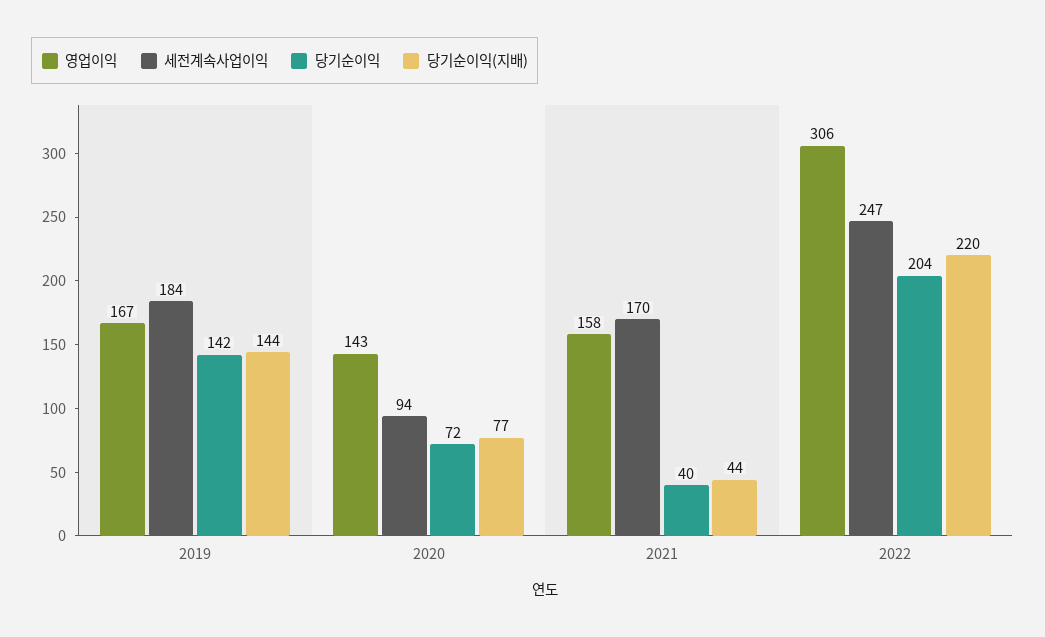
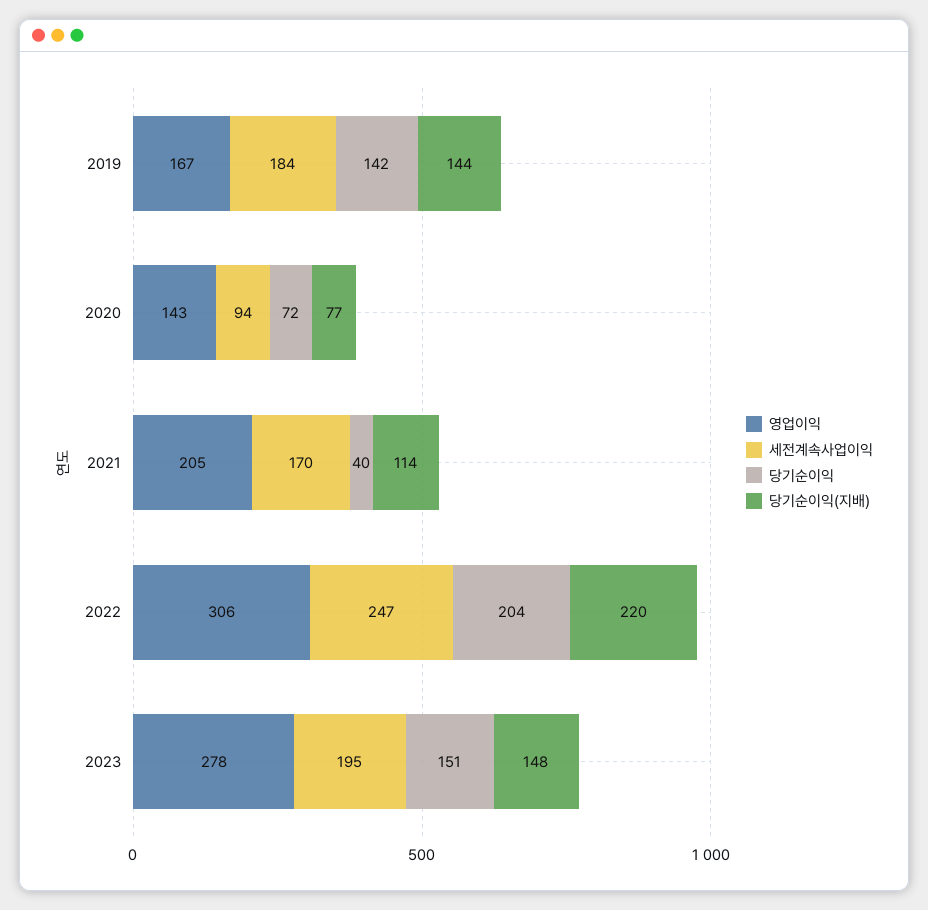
영업이익, 2021: 158 -> 205
당기순이익(지배), 2021: 44 -> 114
영업이익, 2023: none -> 278
세전계속사업이익, 2023: none -> 195
당기순이익, 2023: none -> 151
당기순이익(지배), 2023: none -> 148

